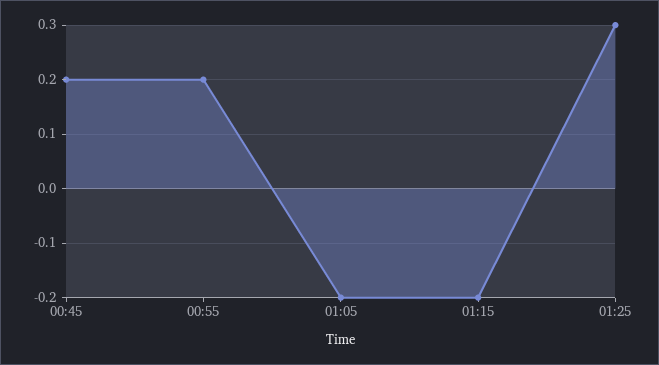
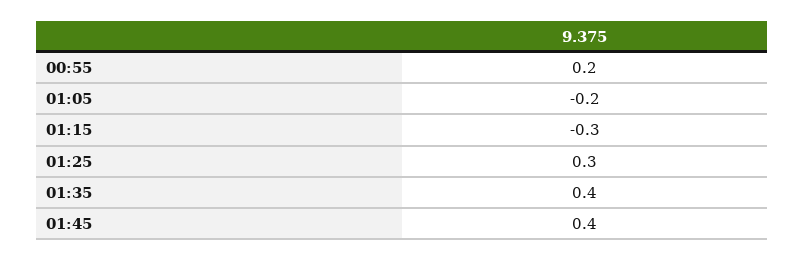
00:45: 0.2 -> none
01:15: -0.2 -> -0.3
01:35: none -> 0.4
01:45: none -> 0.4

